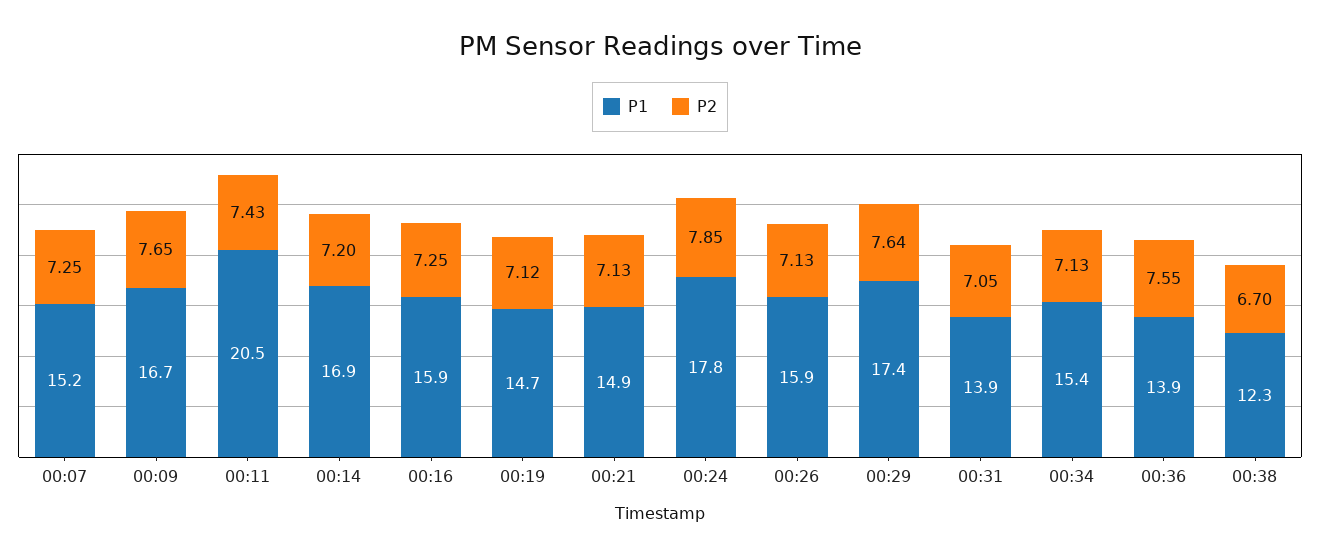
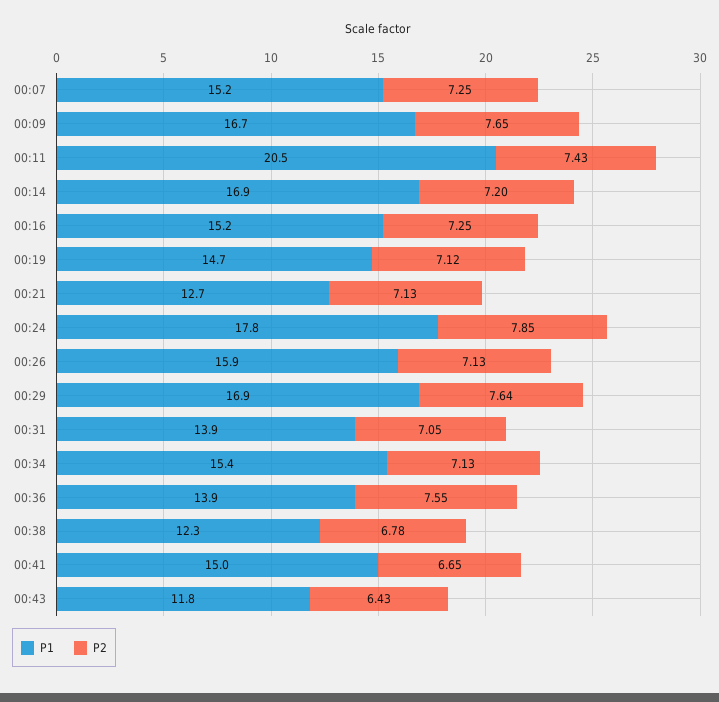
P1, 00:16: 15.9 -> 15.2
P1, 00:21: 14.9 -> 12.7
P1, 00:29: 17.4 -> 16.9
P2, 00:38: 6.7 -> 6.78
P1, 00:41: none -> 15
P2, 00:41: none -> 6.65
P1, 00:43: none -> 11.8
P2, 00:43: none -> 6.43

